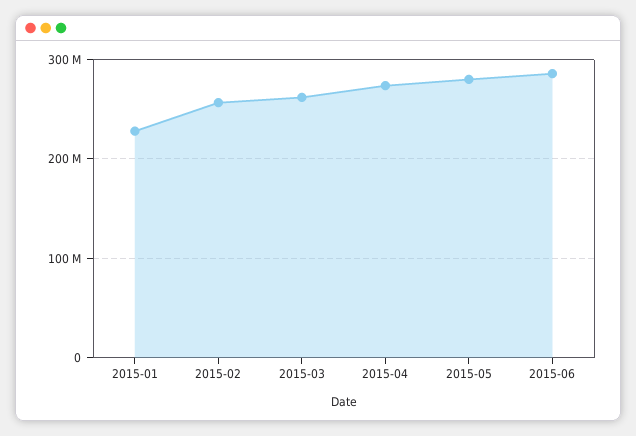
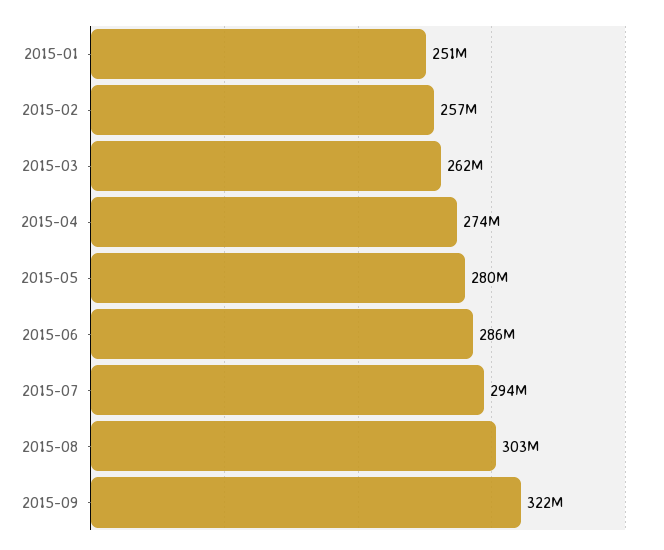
2015-01: 230000000 -> 251000000
2015-07: none -> 294000000
2015-08: none -> 303000000
2015-09: none -> 322000000

